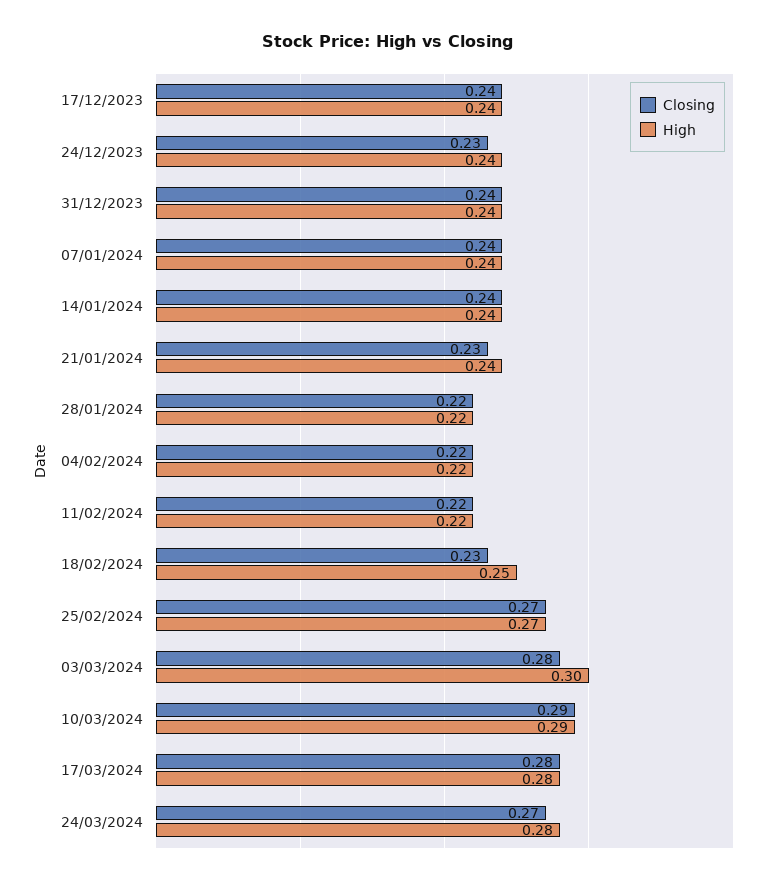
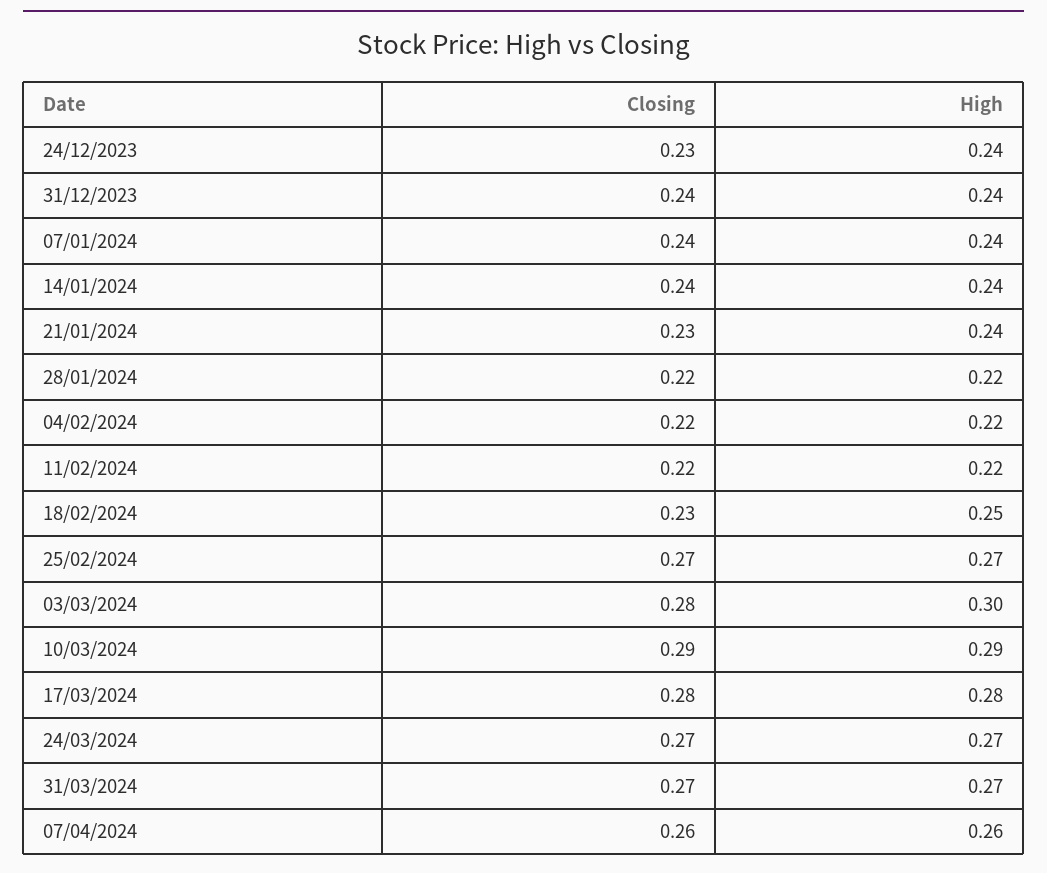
Closing, 17/12/2023: 0.24 -> none
High, 17/12/2023: 0.24 -> none
High, 24/03/2024: 0.28 -> 0.27
Closing, 31/03/2024: none -> 0.27
High, 31/03/2024: none -> 0.27
Closing, 07/04/2024: none -> 0.26
High, 07/04/2024: none -> 0.26

